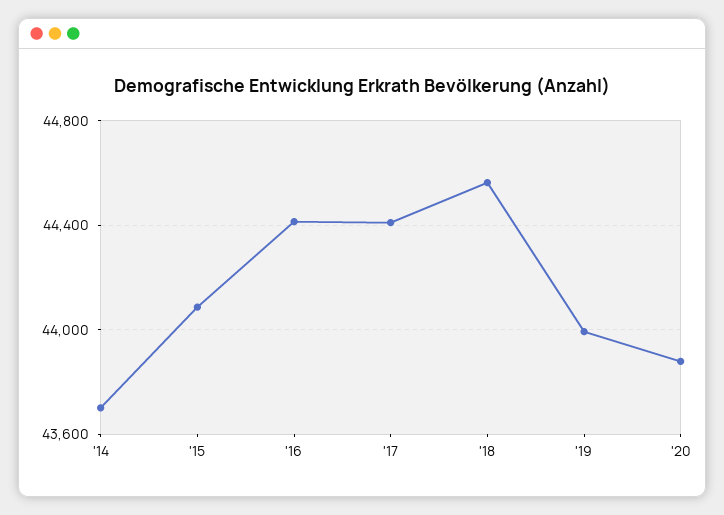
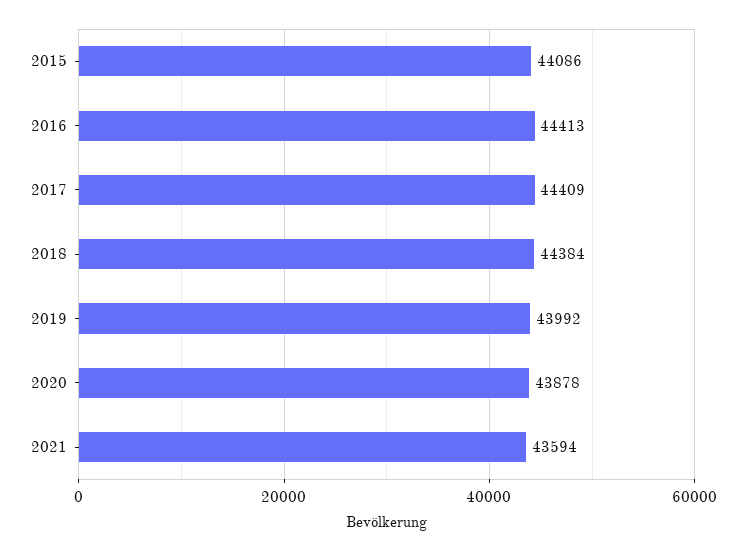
'14: 43700 -> none
'18: 44550 -> 44384
2021: none -> 43594

